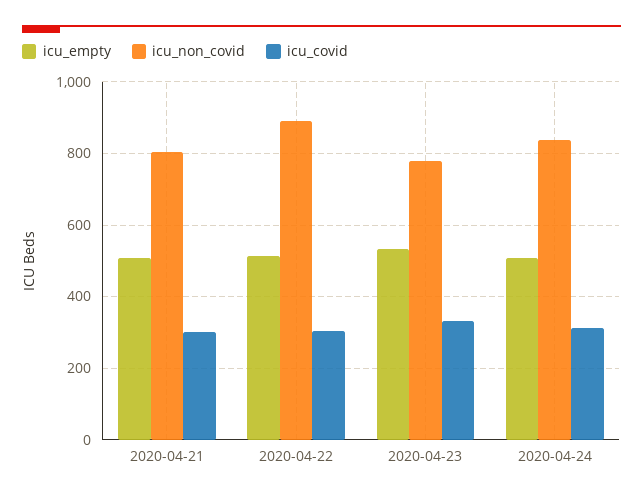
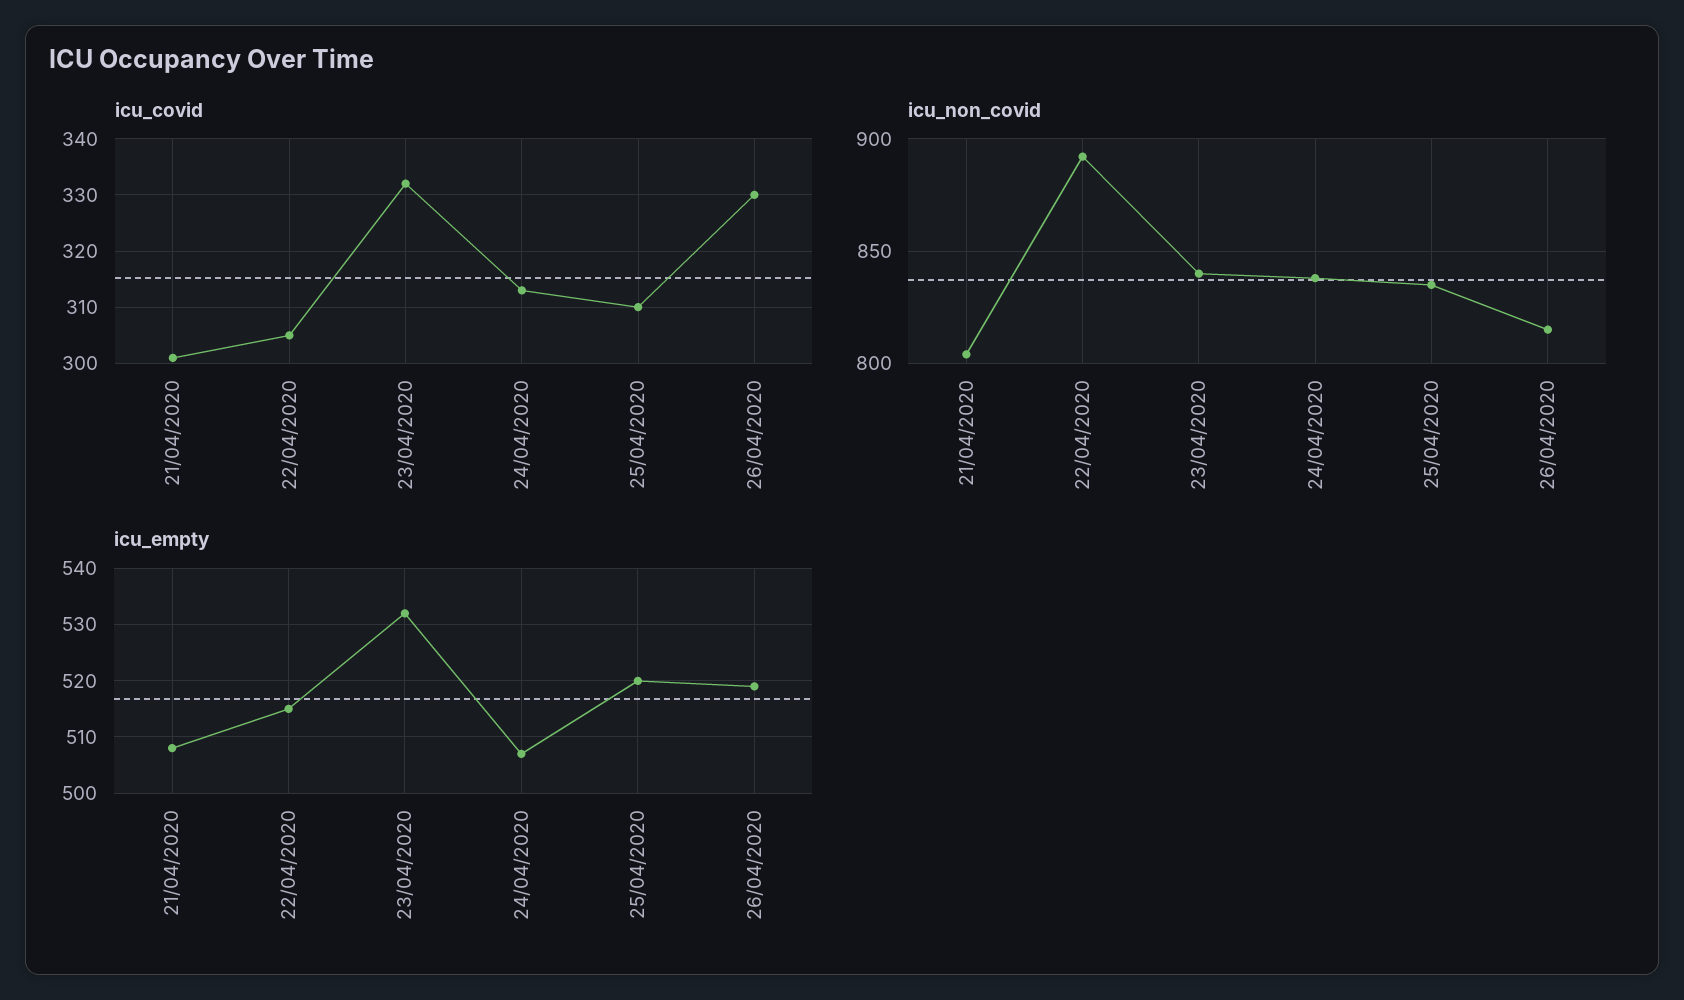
icu_non_covid, 2020-04-23: 780 -> 840
icu_covid, 25/04/2020: none -> 310
icu_covid, 26/04/2020: none -> 330
icu_non_covid, 25/04/2020: none -> 835
icu_non_covid, 26/04/2020: none -> 815
icu_empty, 25/04/2020: none -> 520
icu_empty, 26/04/2020: none -> 520

